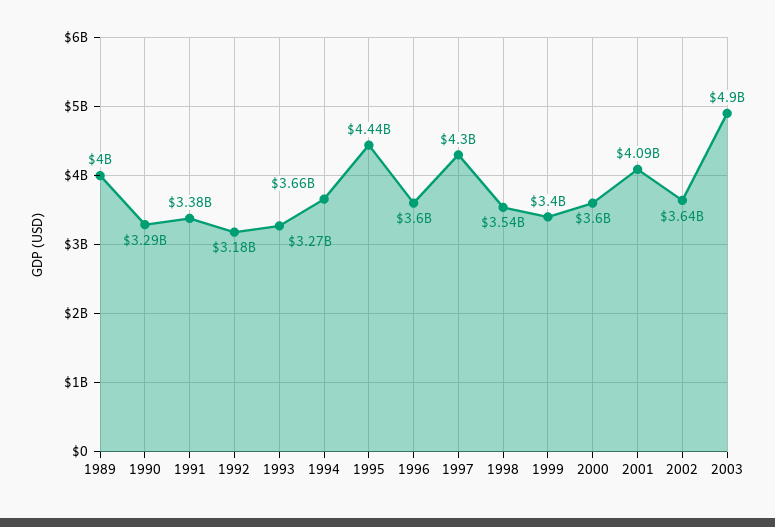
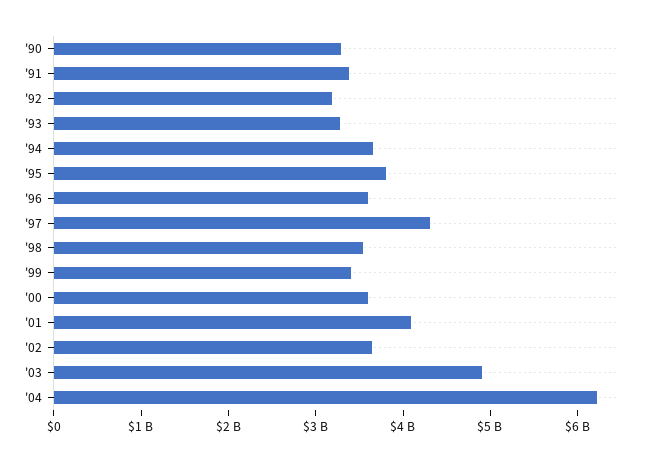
1989: 4000000000 -> none
1995: 4440000000 -> 3800000000
'04: none -> 6200000000

